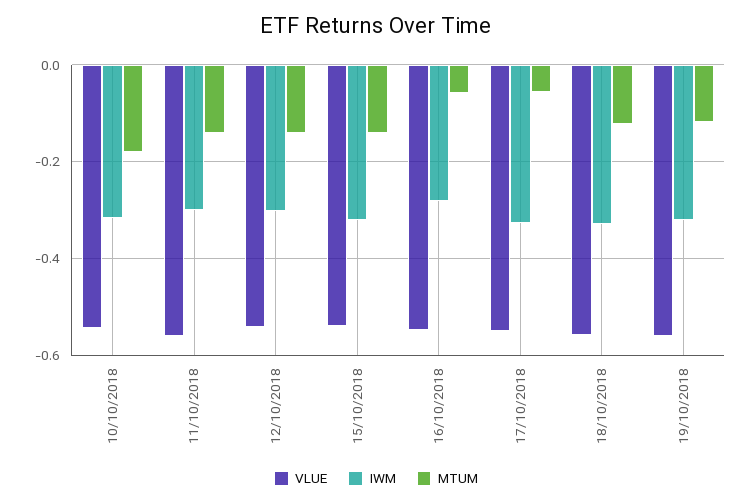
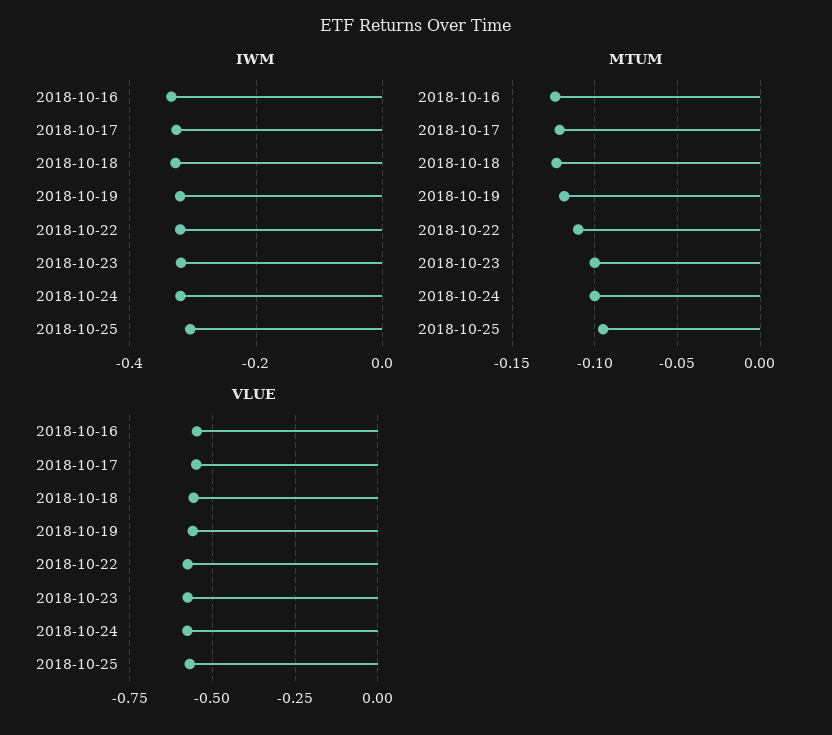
VLUE, 10/10/2018: -0.54 -> none
IWM, 10/10/2018: -0.32 -> none
MTUM, 10/10/2018: -0.18 -> none
VLUE, 11/10/2018: -0.56 -> none
IWM, 11/10/2018: -0.3 -> none
MTUM, 11/10/2018: -0.14 -> none
VLUE, 12/10/2018: -0.54 -> none
IWM, 12/10/2018: -0.3 -> none
MTUM, 12/10/2018: -0.14 -> none
VLUE, 15/10/2018: -0.54 -> none
IWM, 15/10/2018: -0.32 -> none
MTUM, 15/10/2018: -0.14 -> none
IWM, 16/10/2018: -0.28 -> -0.34
MTUM, 16/10/2018: -0.06 -> -0.125
MTUM, 17/10/2018: -0.06 -> -0.12
IWM, 2018-10-22: none -> -0.32
IWM, 2018-10-23: none -> -0.32
IWM, 2018-10-24: none -> -0.32
IWM, 2018-10-25: none -> -0.3
MTUM, 2018-10-22: none -> -0.11
MTUM, 2018-10-23: none -> -0.1
MTUM, 2018-10-24: none -> -0.1
MTUM, 2018-10-25: none -> -0.095
VLUE, 2018-10-22: none -> -0.575
VLUE, 2018-10-23: none -> -0.575
VLUE, 2018-10-24: none -> -0.575
VLUE, 2018-10-25: none -> -0.575

